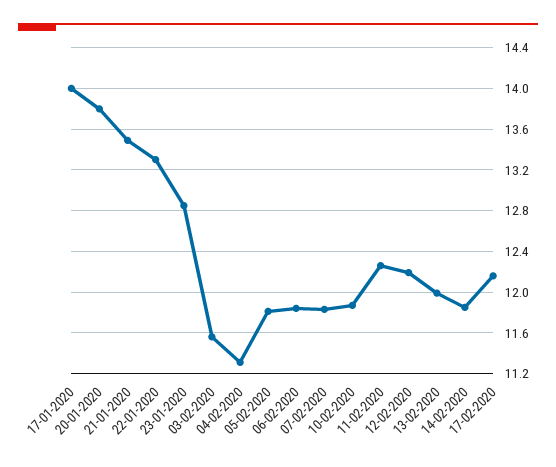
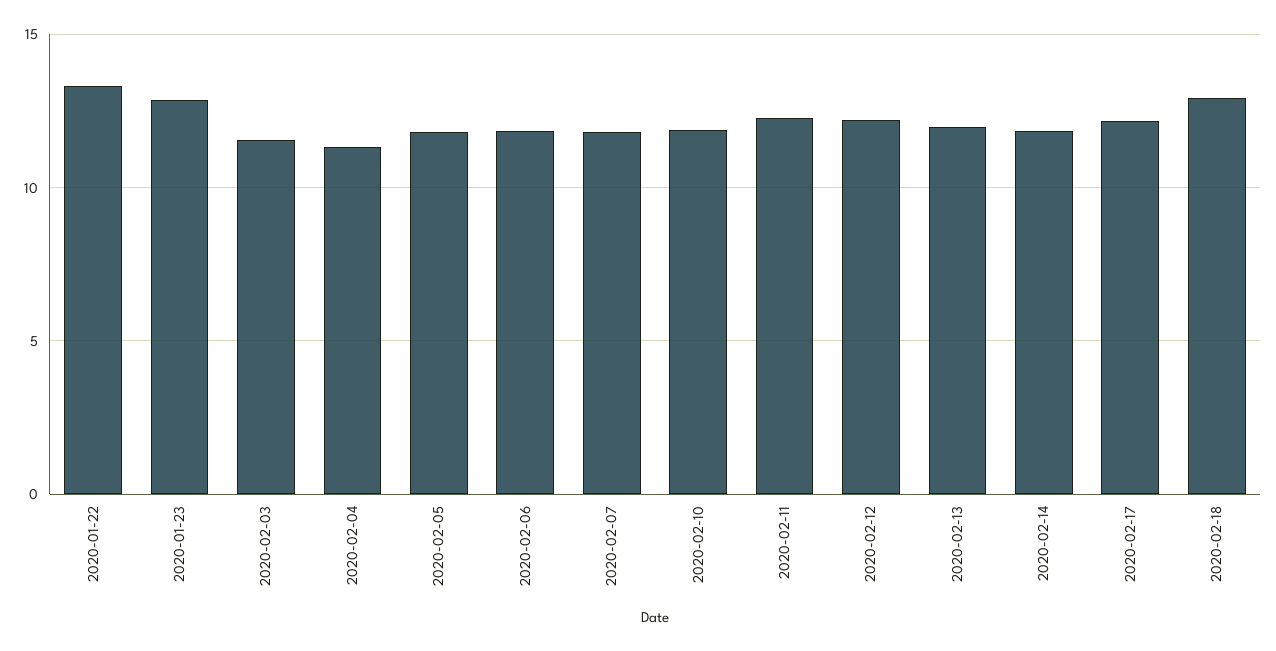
17-01-2020: 14 -> none
20-01-2020: 13.8 -> none
21-01-2020: 13.5 -> none
2020-02-18: none -> 13

